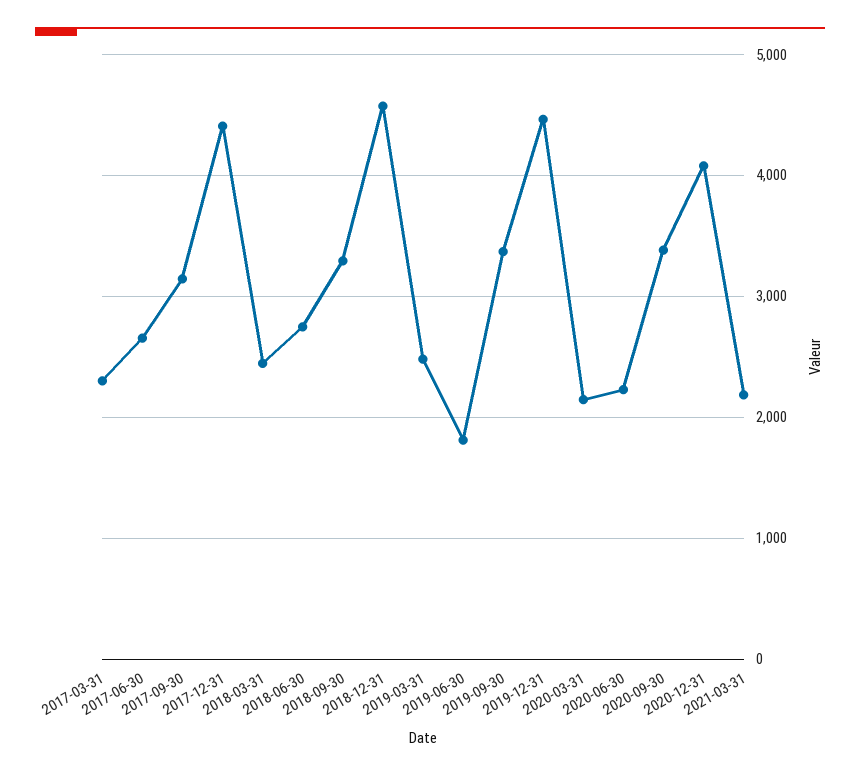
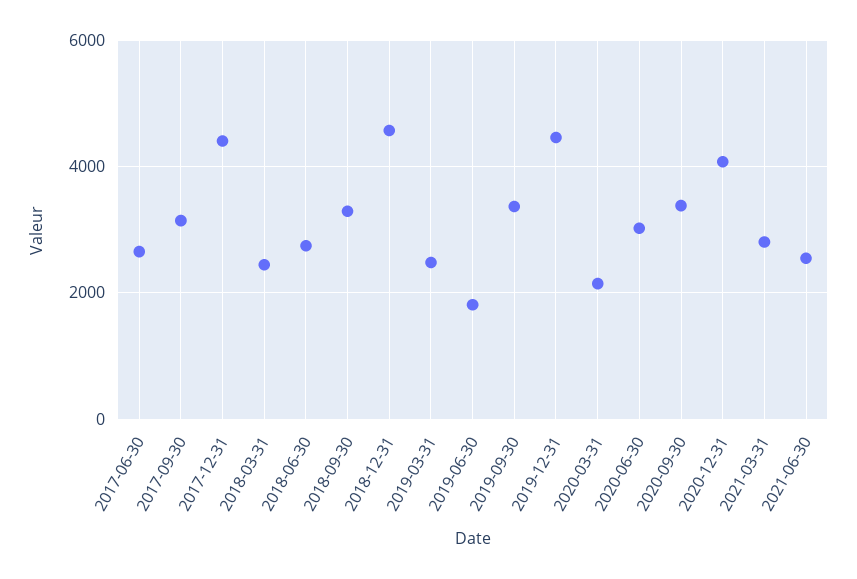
2017-03-31: 2300 -> none
2020-06-30: 2200 -> 3000
2021-03-31: 2200 -> 2800
2021-06-30: none -> 2600

